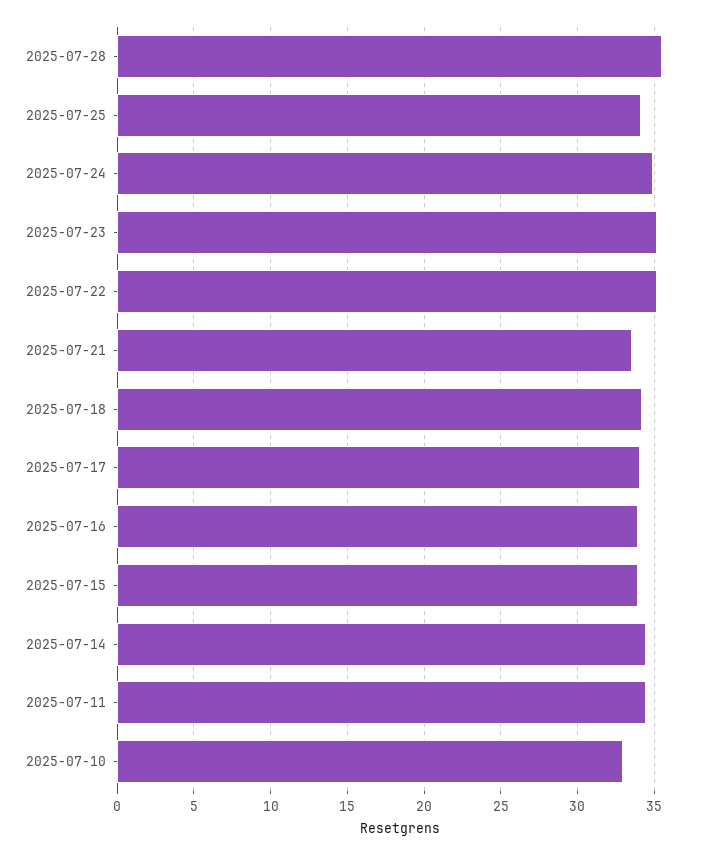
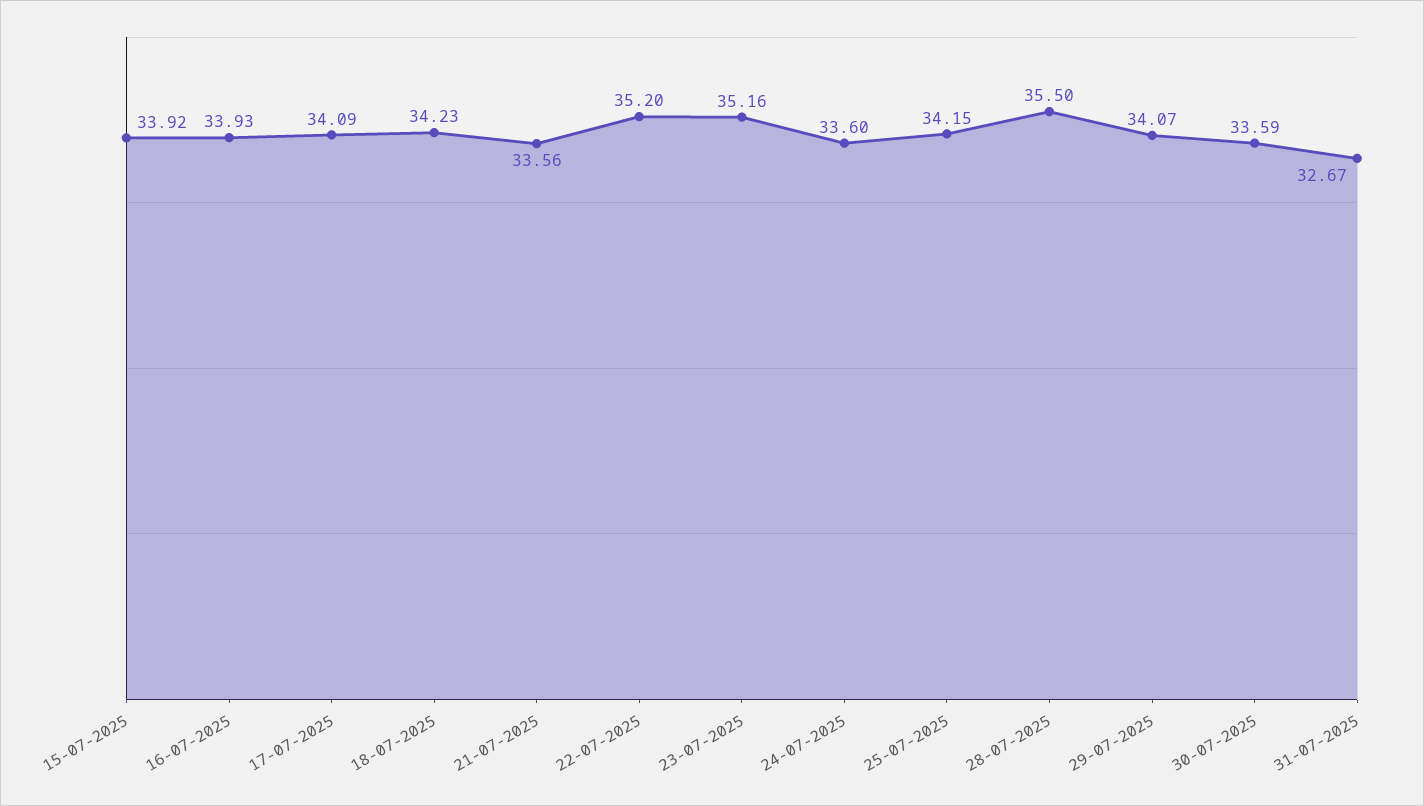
2025-07-24: 35 -> 33.6
2025-07-14: 34.5 -> none
2025-07-11: 34.5 -> none
2025-07-10: 33 -> none
29-07-2025: none -> 34.07
30-07-2025: none -> 33.59
31-07-2025: none -> 32.67

